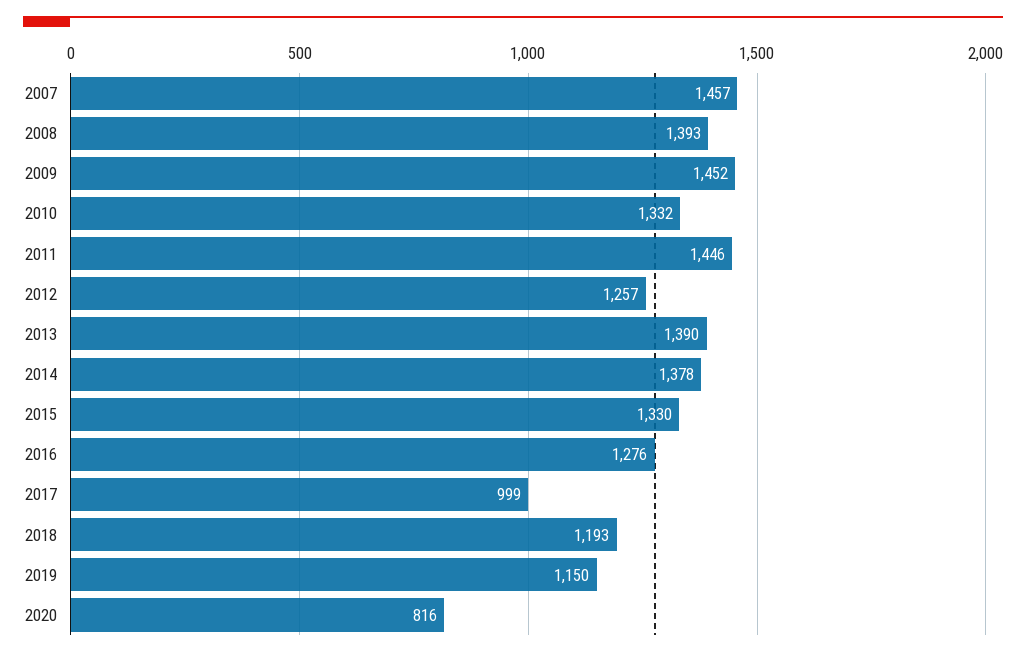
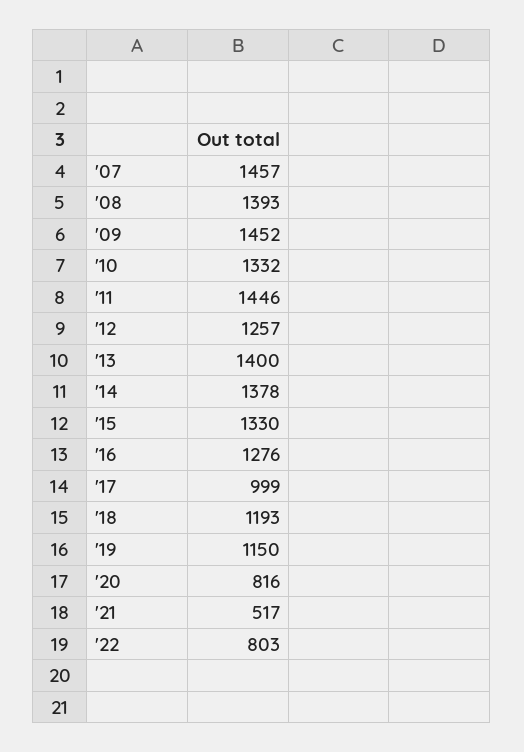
2013: 1390 -> 1400
'21: none -> 517
'22: none -> 803

